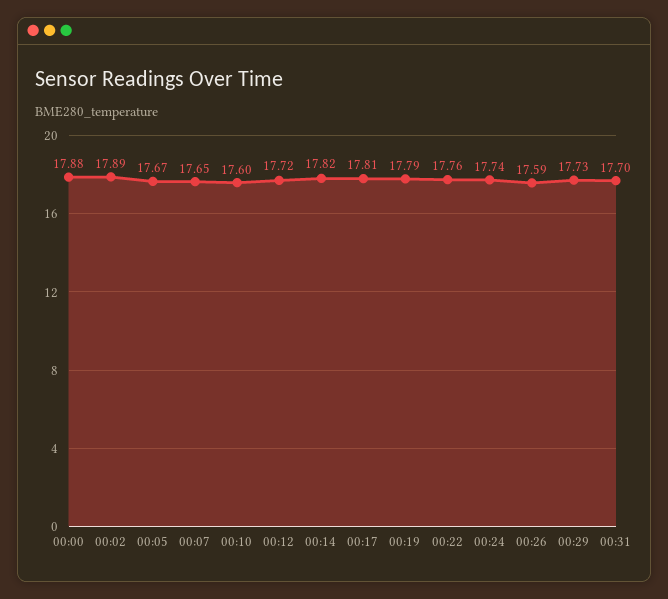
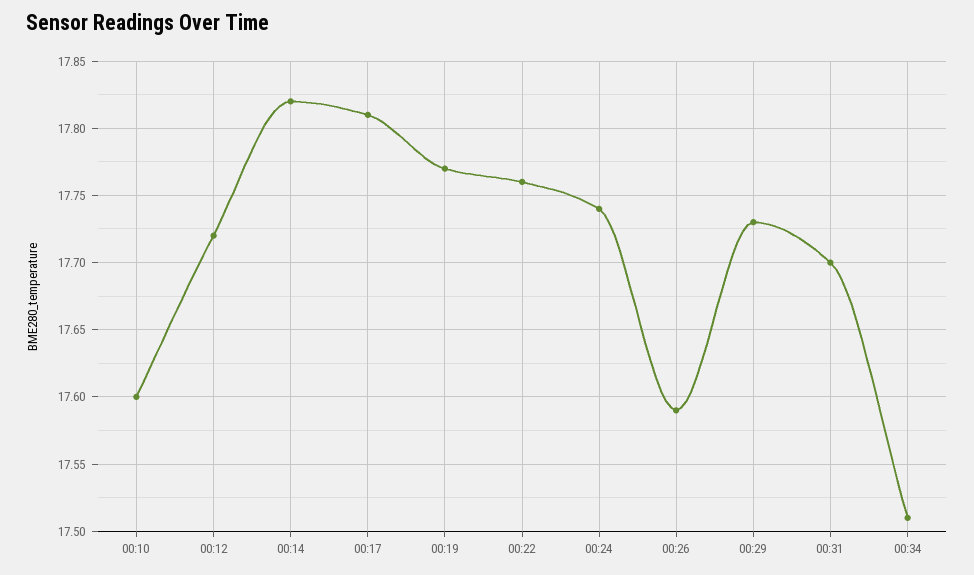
00:00: 17.88 -> none
00:02: 17.89 -> none
00:05: 17.67 -> none
00:07: 17.65 -> none
00:19: 17.79 -> 17.77
00:34: none -> 17.51

